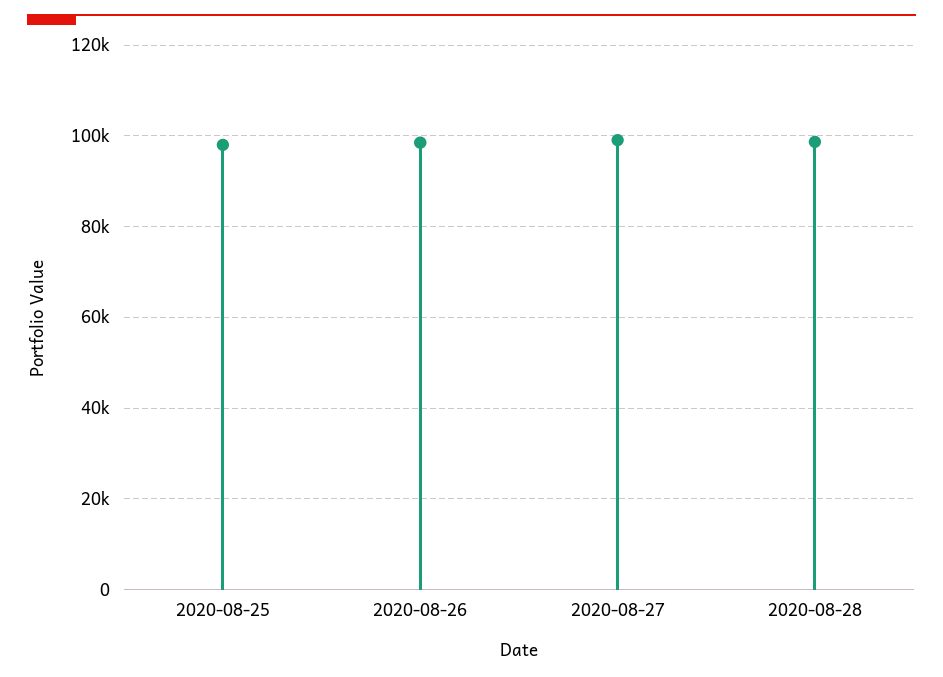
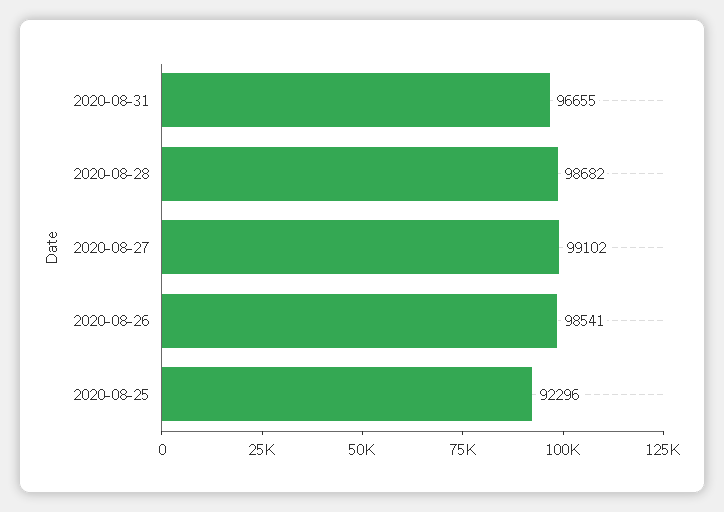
2020-08-25: 98000 -> 92296
2020-08-31: none -> 96655

